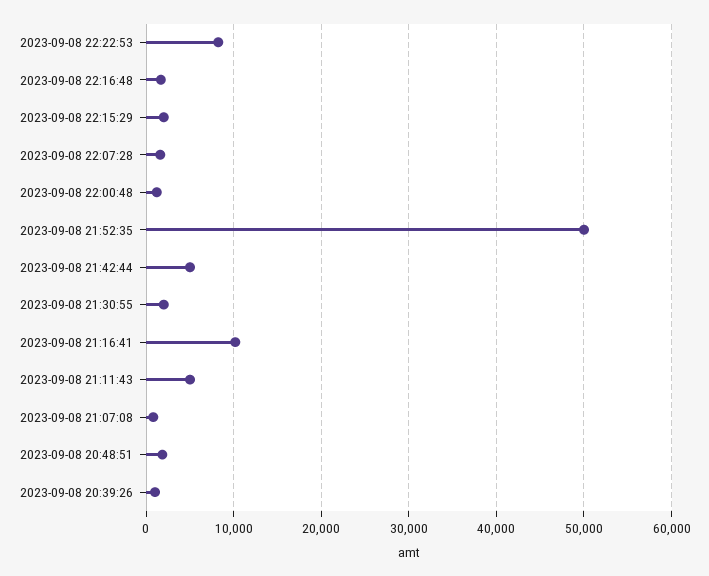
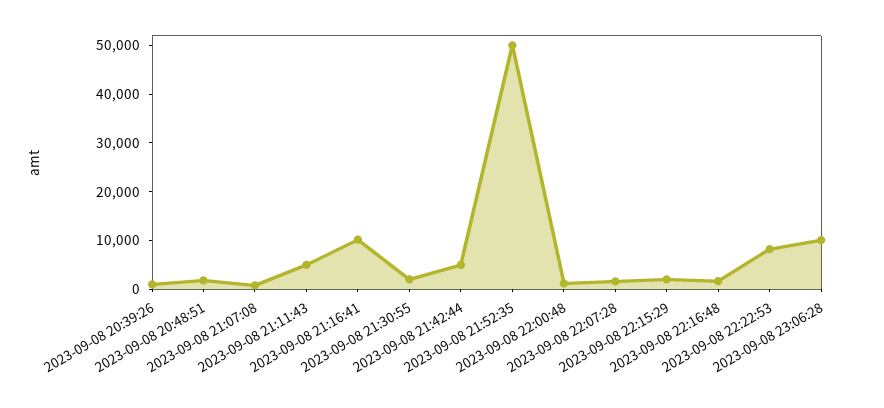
2023-09-08 23:06:28: none -> 10000

